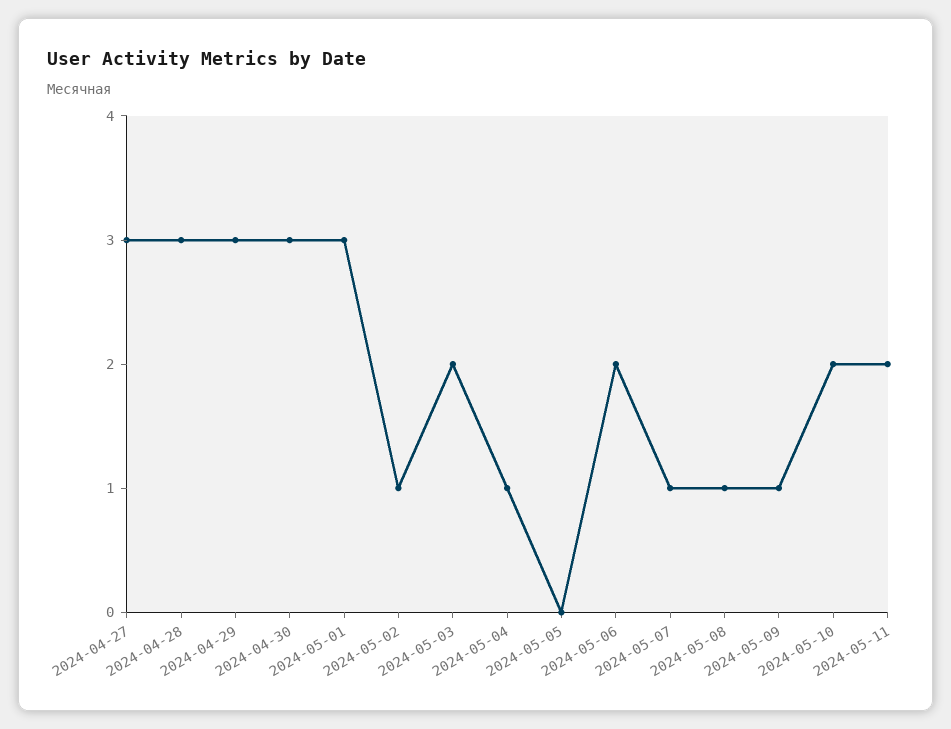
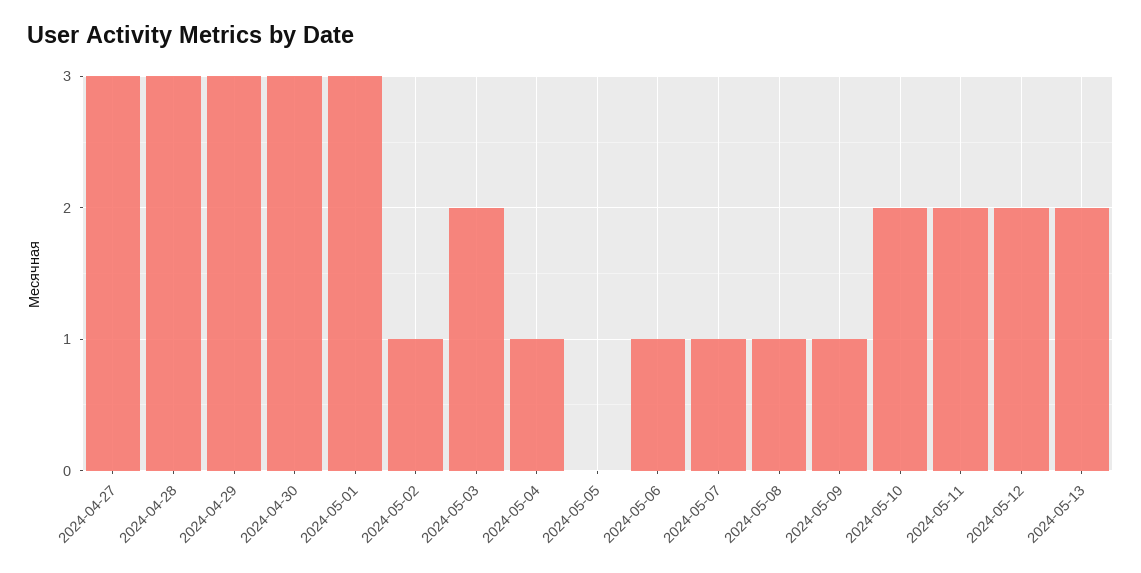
2024-05-06: 2 -> 1
2024-05-12: none -> 2
2024-05-13: none -> 2

